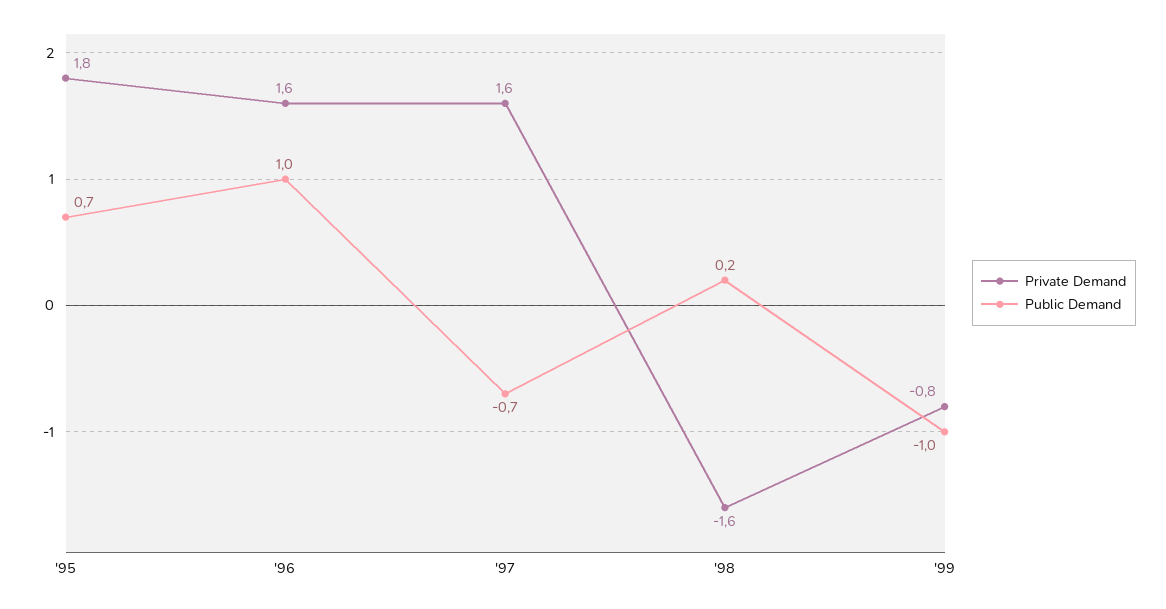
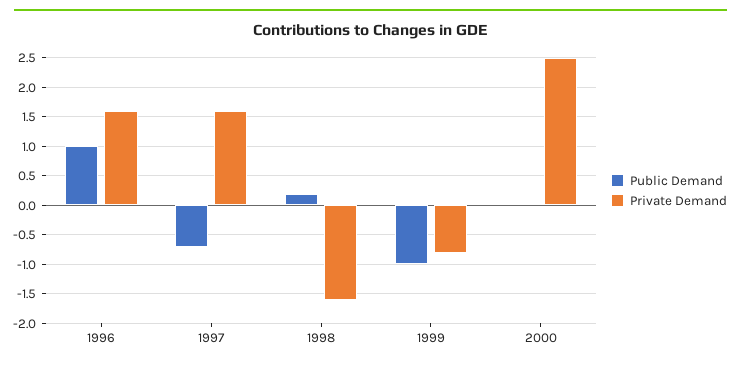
Private Demand, '95: 1.8 -> none
Public Demand, '95: 0.7 -> none
Public Demand, 2000: none -> 0
Private Demand, 2000: none -> 2.5

